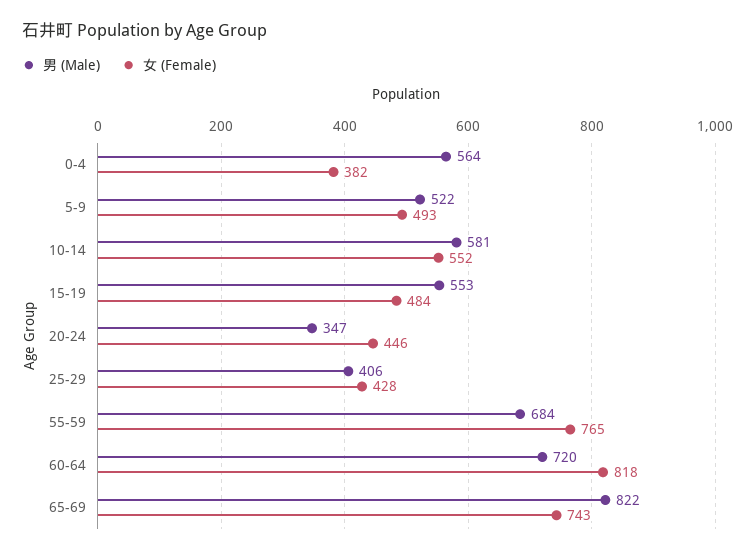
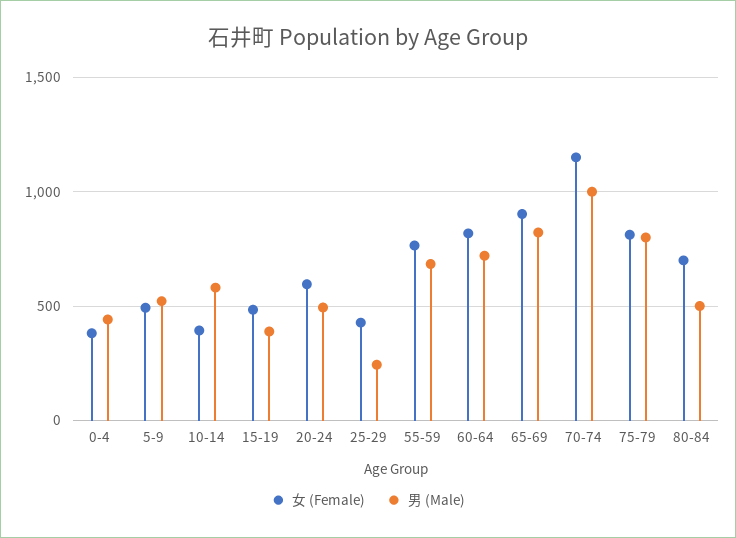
男 (Male), 0-4: 564 -> 450
女 (Female), 10-14: 552 -> 400
男 (Male), 15-19: 553 -> 400
男 (Male), 20-24: 347 -> 500
女 (Female), 20-24: 446 -> 600
男 (Male), 25-29: 406 -> 250
女 (Female), 65-69: 743 -> 900
女 (Female), 70-74: none -> 1150
男 (Male), 70-74: none -> 1000
女 (Female), 75-79: none -> 800
男 (Male), 75-79: none -> 800
女 (Female), 80-84: none -> 700
男 (Male), 80-84: none -> 500

